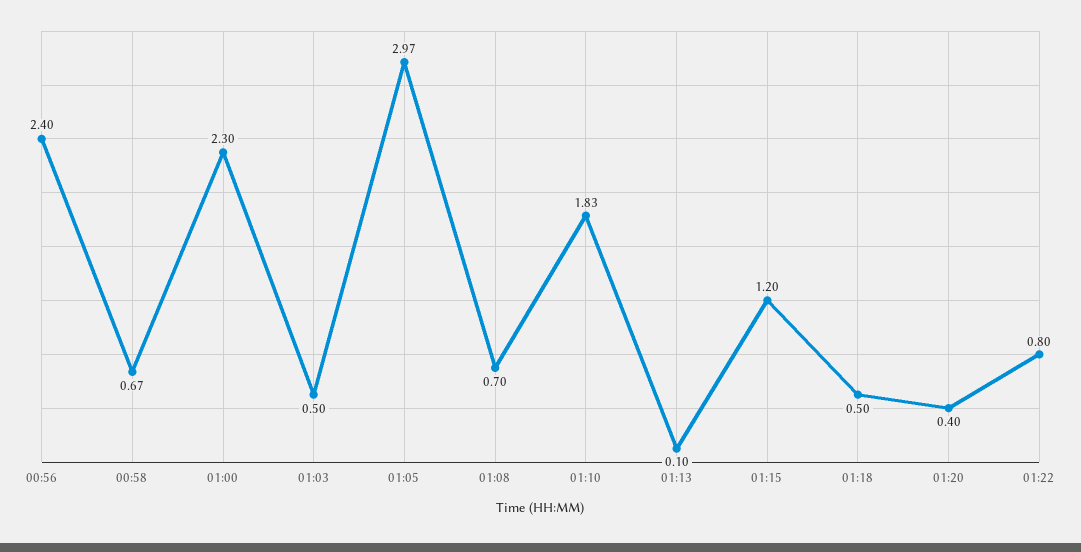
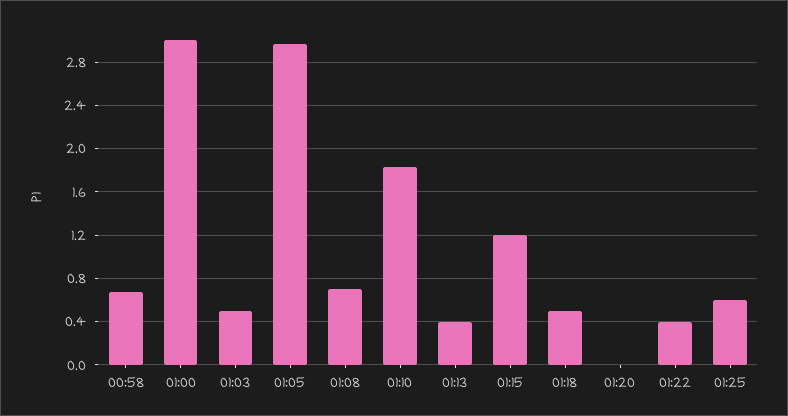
00:56: 2.4 -> none
01:00: 2.3 -> 3
01:13: 0.1 -> 0.4
01:20: 0.4 -> 0
01:22: 0.8 -> 0.4
01:25: none -> 0.6

